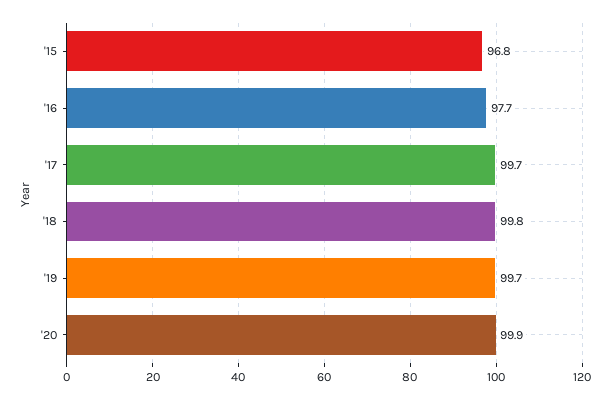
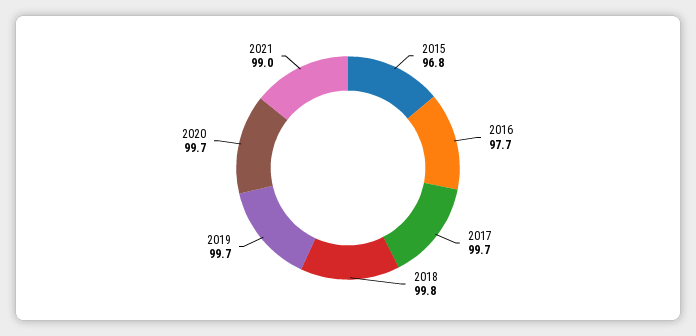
'20: 99.9 -> 99.7
2021: none -> 99

